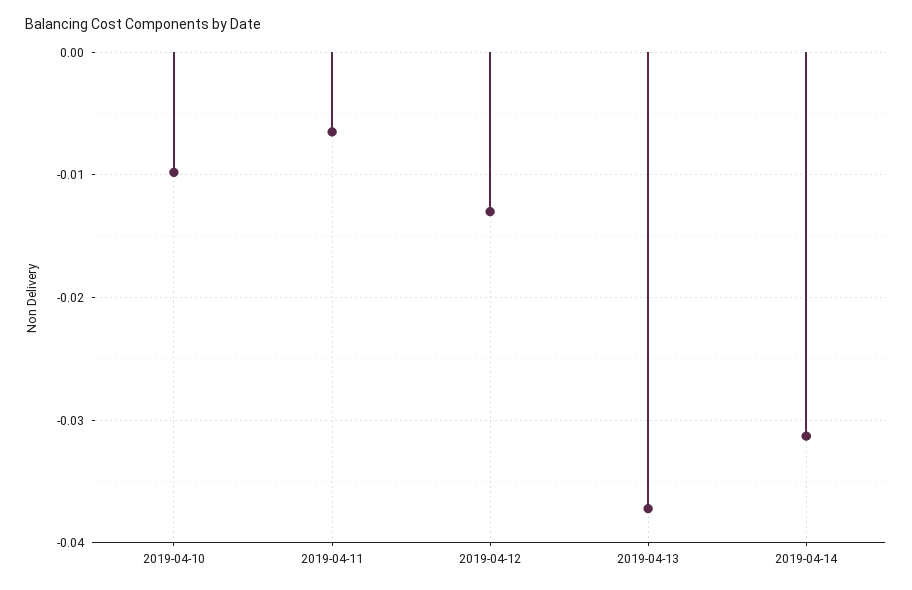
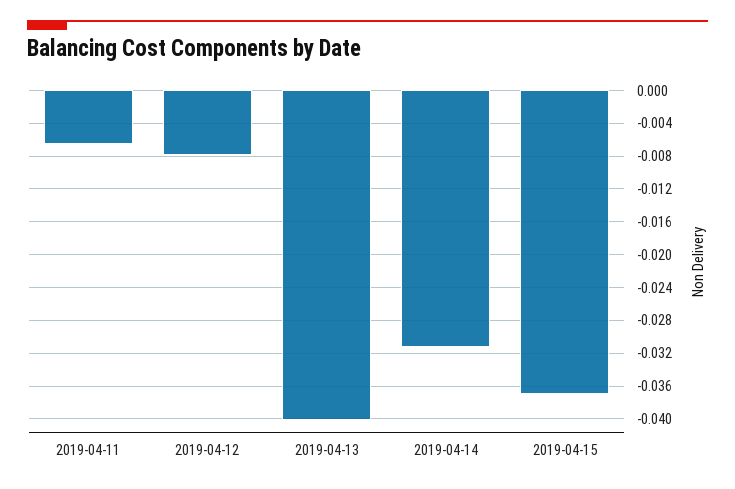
2019-04-10: -0.01 -> none
2019-04-12: -0.013 -> -0.008
2019-04-13: -0.037 -> -0.04
2019-04-15: none -> -0.037

